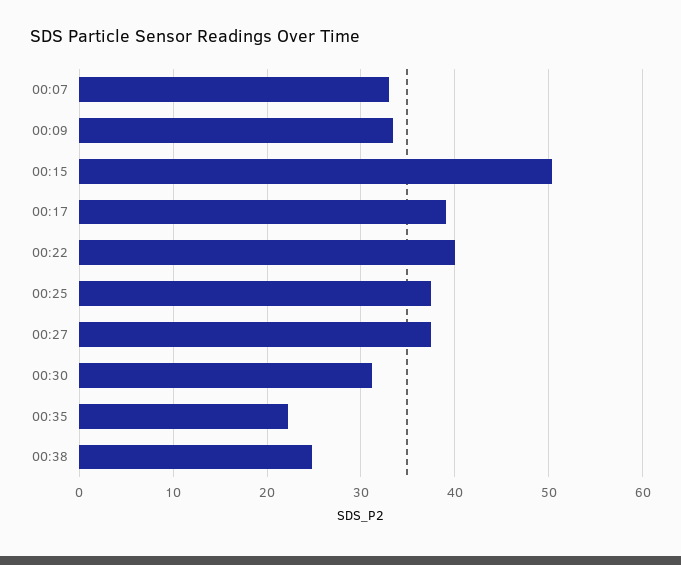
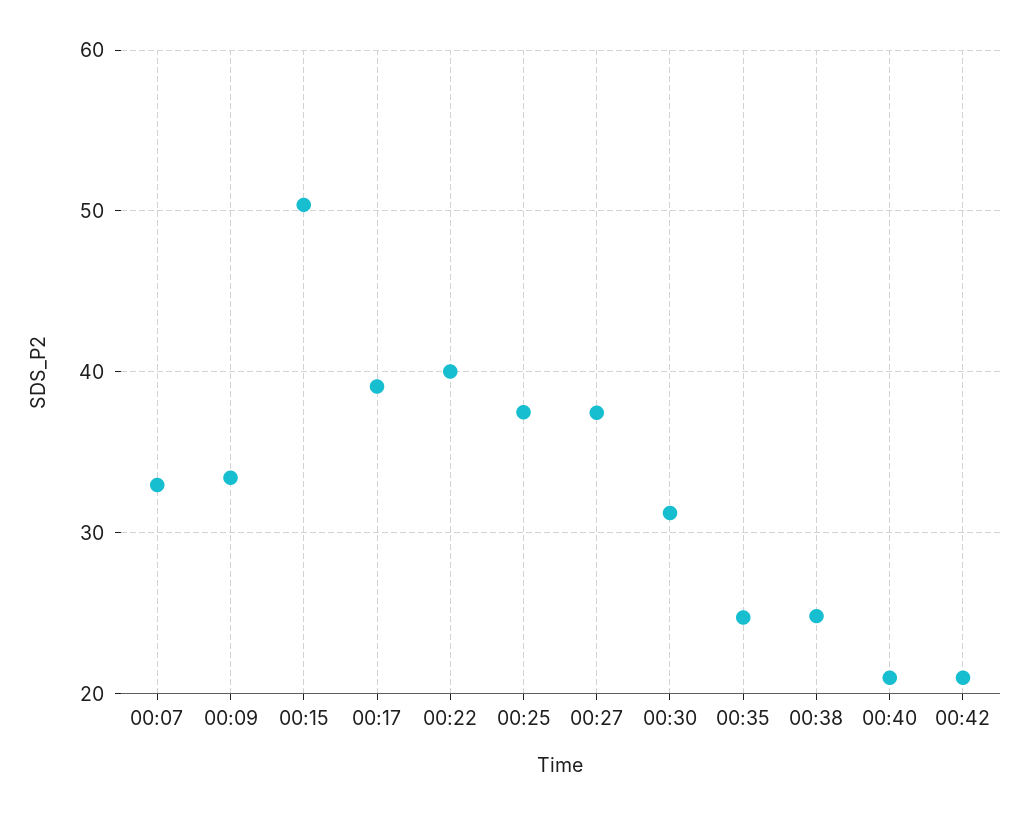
00:35: 22 -> 25
00:40: none -> 21
00:42: none -> 21

